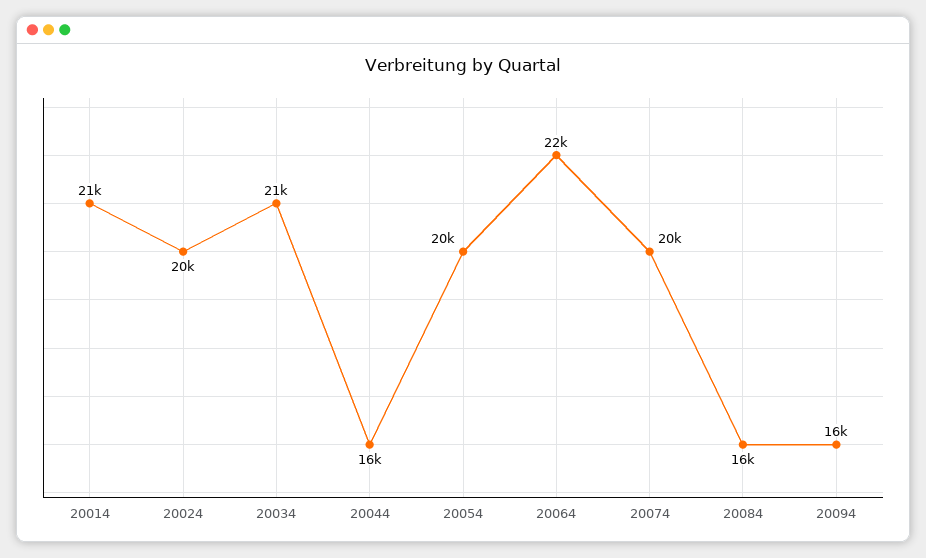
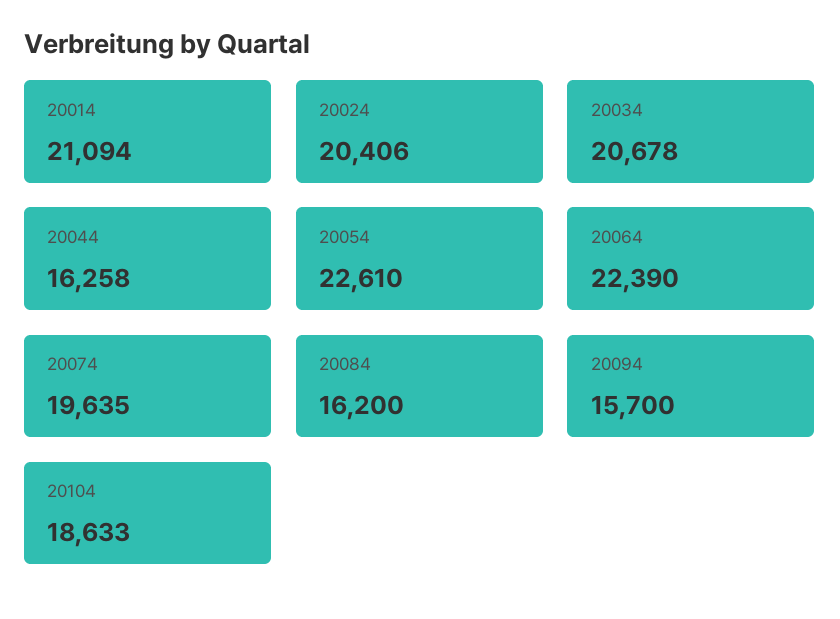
20054: 20000 -> 22610
20104: none -> 18633

